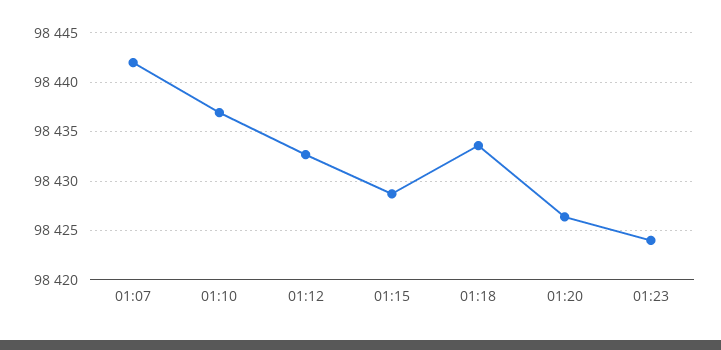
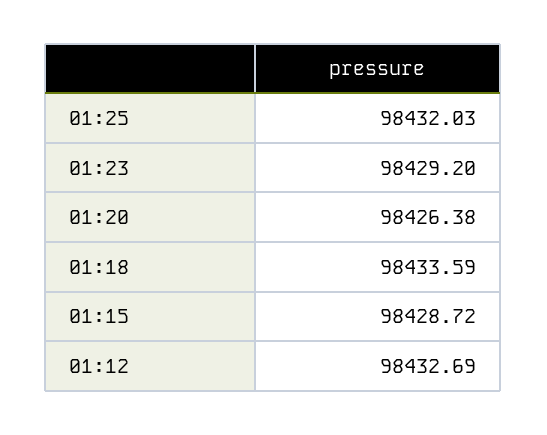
01:07: 98442 -> none
01:10: 98437 -> none
01:23: 98424 -> 98429.2
01:25: none -> 98432.03

